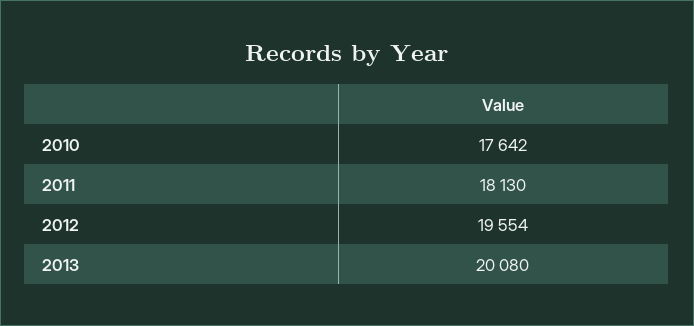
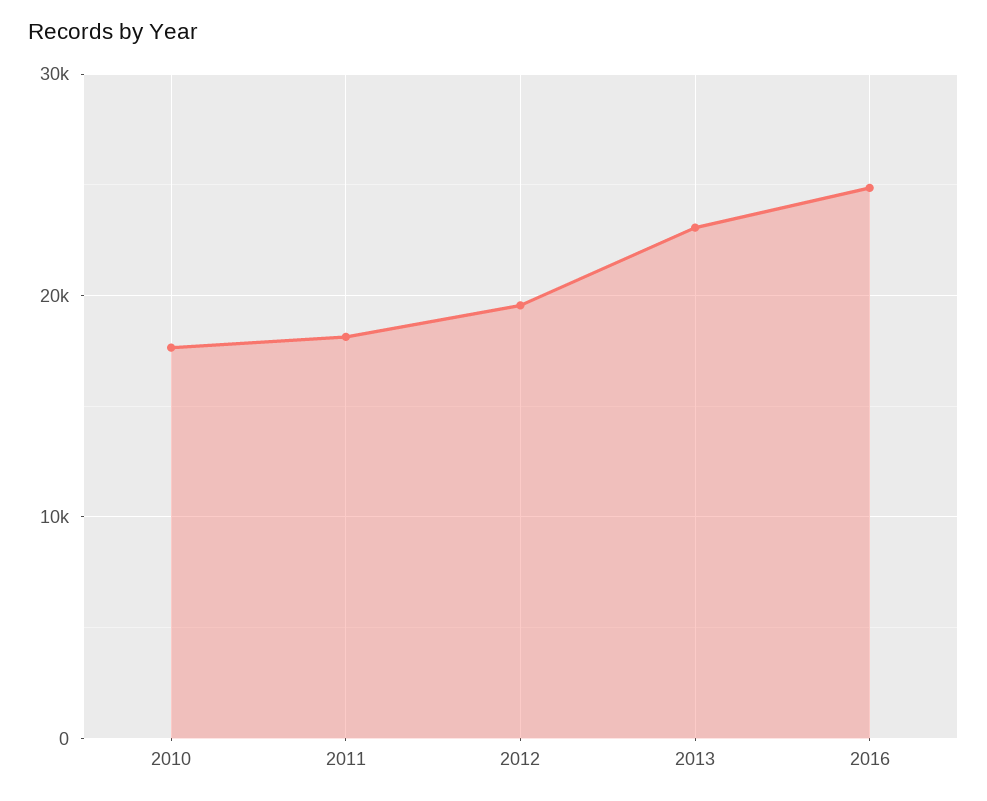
2013: 20080 -> 23000
2016: none -> 25000

